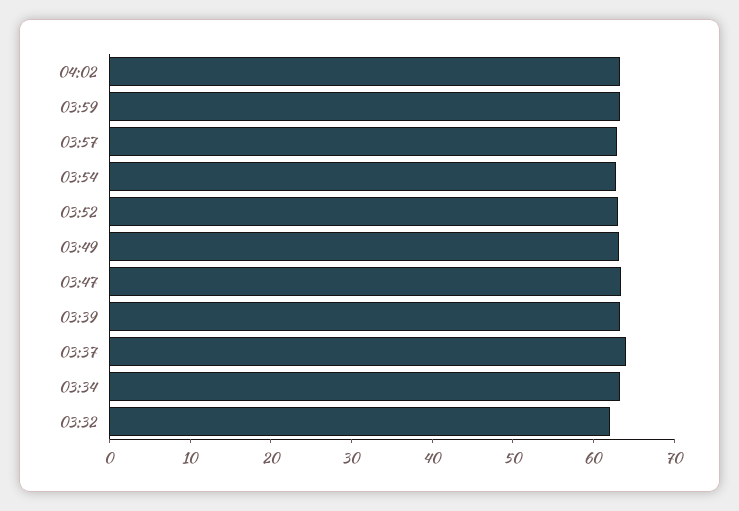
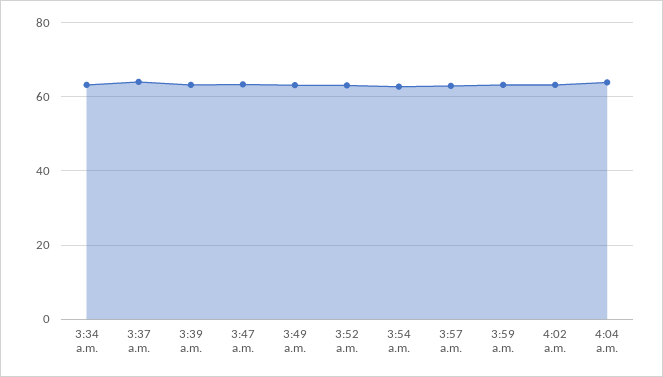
03:32: 62 -> none
4:04 a.m.: none -> 64

